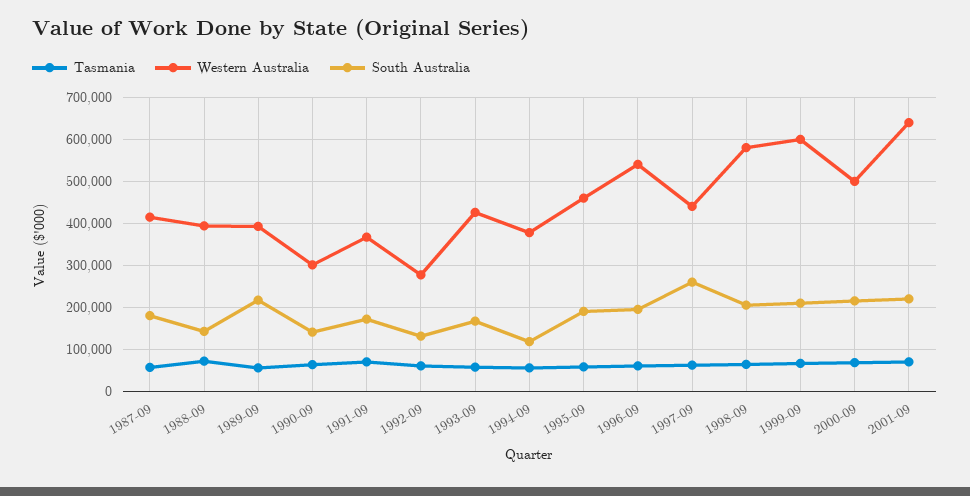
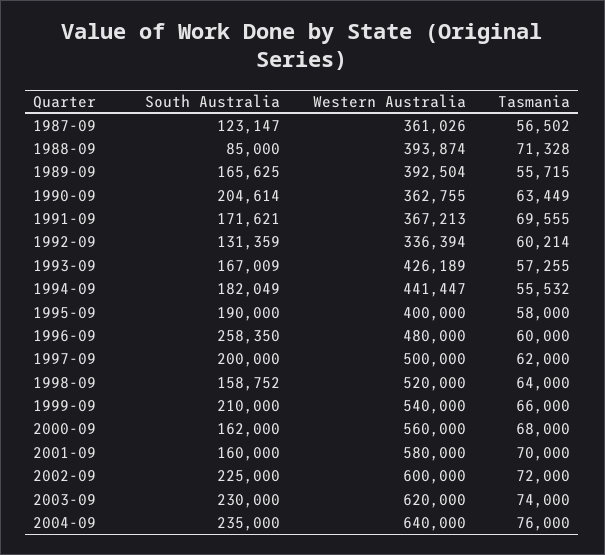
Western Australia, 1987-09: 420000 -> 361026
South Australia, 1987-09: 180000 -> 123147
South Australia, 1988-09: 140000 -> 85000
South Australia, 1989-09: 220000 -> 165625
Western Australia, 1990-09: 300000 -> 362755
South Australia, 1990-09: 140000 -> 204614
Western Australia, 1992-09: 280000 -> 336394
Western Australia, 1994-09: 380000 -> 441447
South Australia, 1994-09: 120000 -> 182049
Western Australia, 1995-09: 460000 -> 400000
Western Australia, 1996-09: 540000 -> 480000
South Australia, 1996-09: 200000 -> 258350
Western Australia, 1997-09: 440000 -> 500000
South Australia, 1997-09: 260000 -> 200000
Western Australia, 1998-09: 580000 -> 520000
South Australia, 1998-09: 200000 -> 158752
Western Australia, 1999-09: 600000 -> 540000
Western Australia, 2000-09: 500000 -> 560000
South Australia, 2000-09: 220000 -> 162000
Western Australia, 2001-09: 640000 -> 580000
South Australia, 2001-09: 220000 -> 160000
South Australia, 2002-09: none -> 225000
Western Australia, 2002-09: none -> 600000
Tasmania, 2002-09: none -> 72000
South Australia, 2003-09: none -> 230000
Western Australia, 2003-09: none -> 620000
Tasmania, 2003-09: none -> 74000
South Australia, 2004-09: none -> 235000
Western Australia, 2004-09: none -> 640000
Tasmania, 2004-09: none -> 76000

